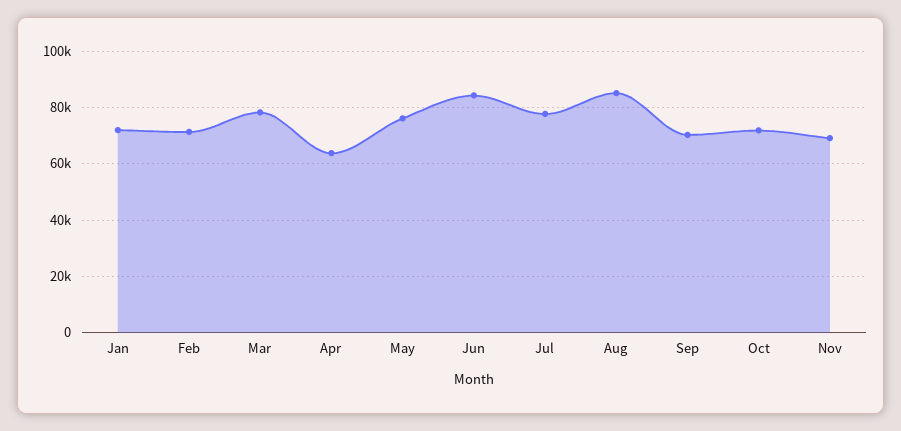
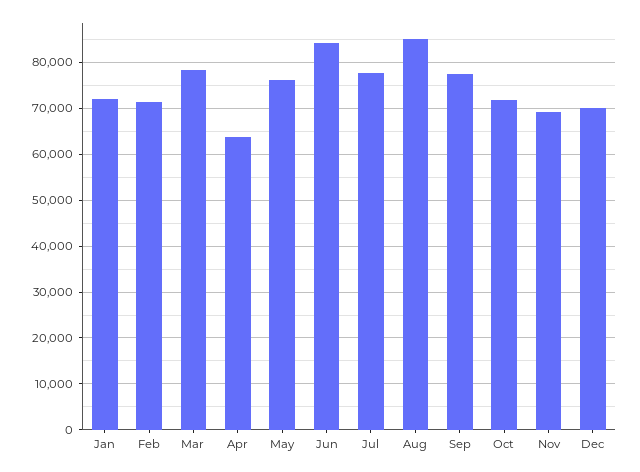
Sep: 70000 -> 78000
Dec: none -> 70000

